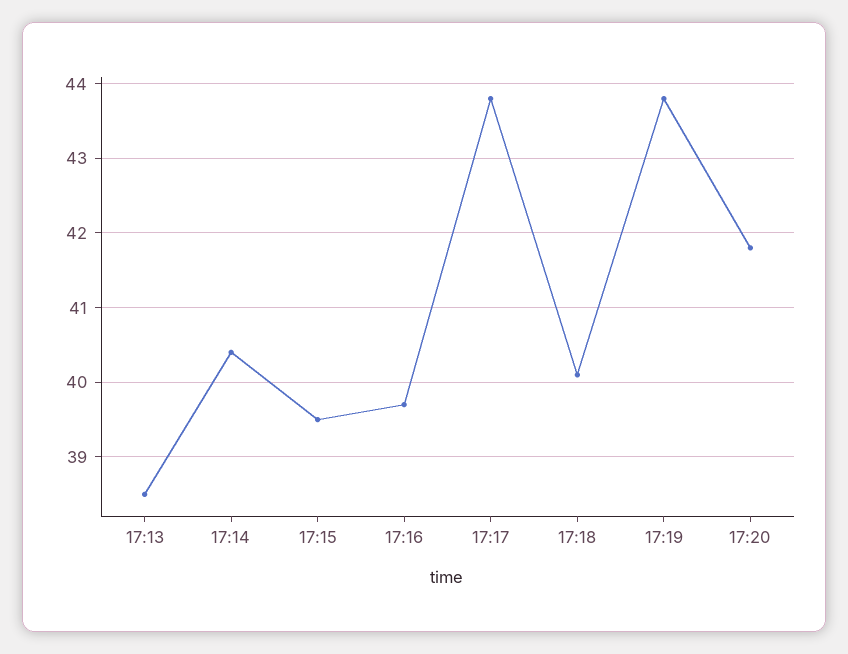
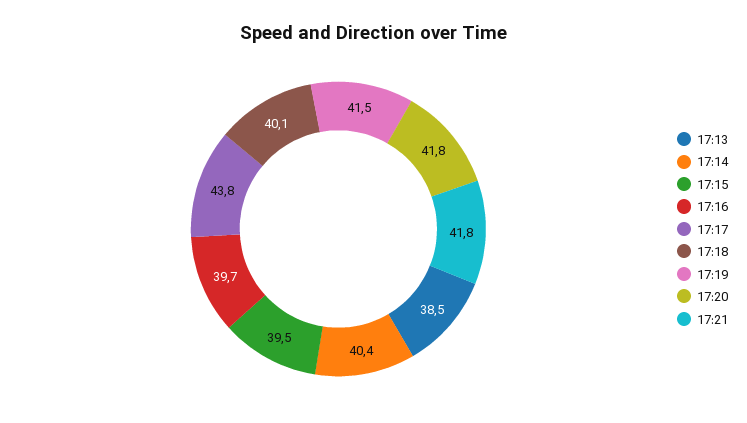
17:19: 43.8 -> 41.5
17:21: none -> 41.8

